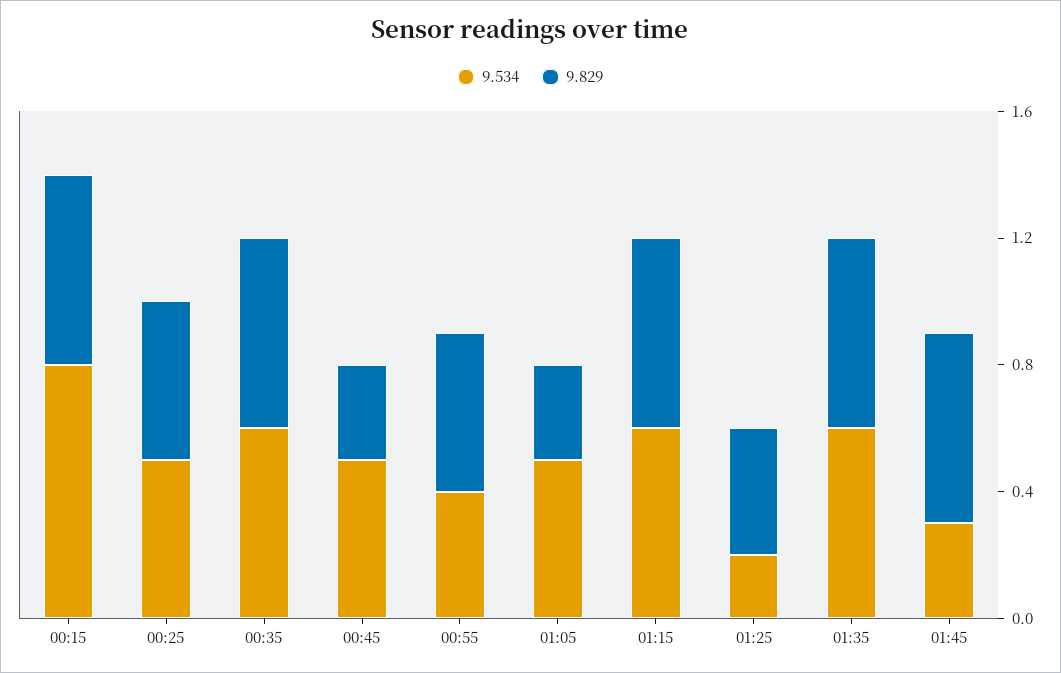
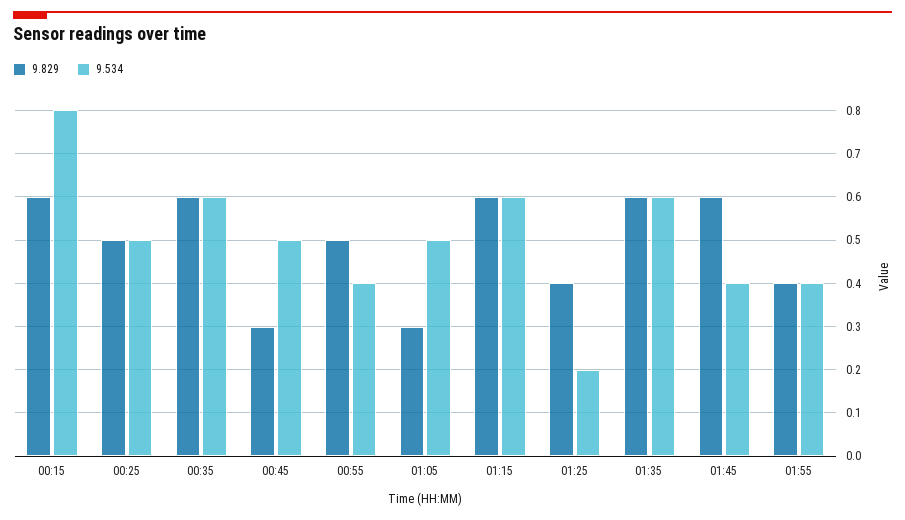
9.534, 01:45: 0.3 -> 0.4
9.829, 01:55: none -> 0.4
9.534, 01:55: none -> 0.4

